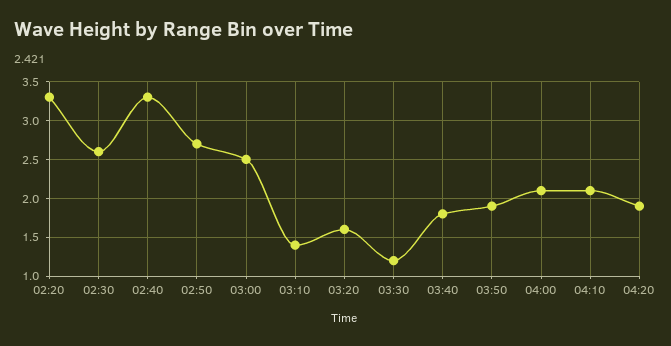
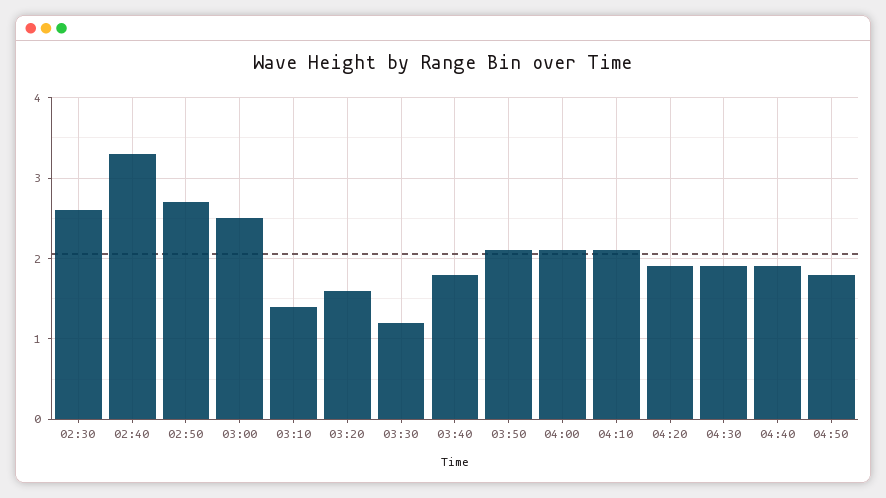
02:20: 3.3 -> none
03:50: 1.9 -> 2.1
04:30: none -> 1.9
04:40: none -> 1.9
04:50: none -> 1.8

